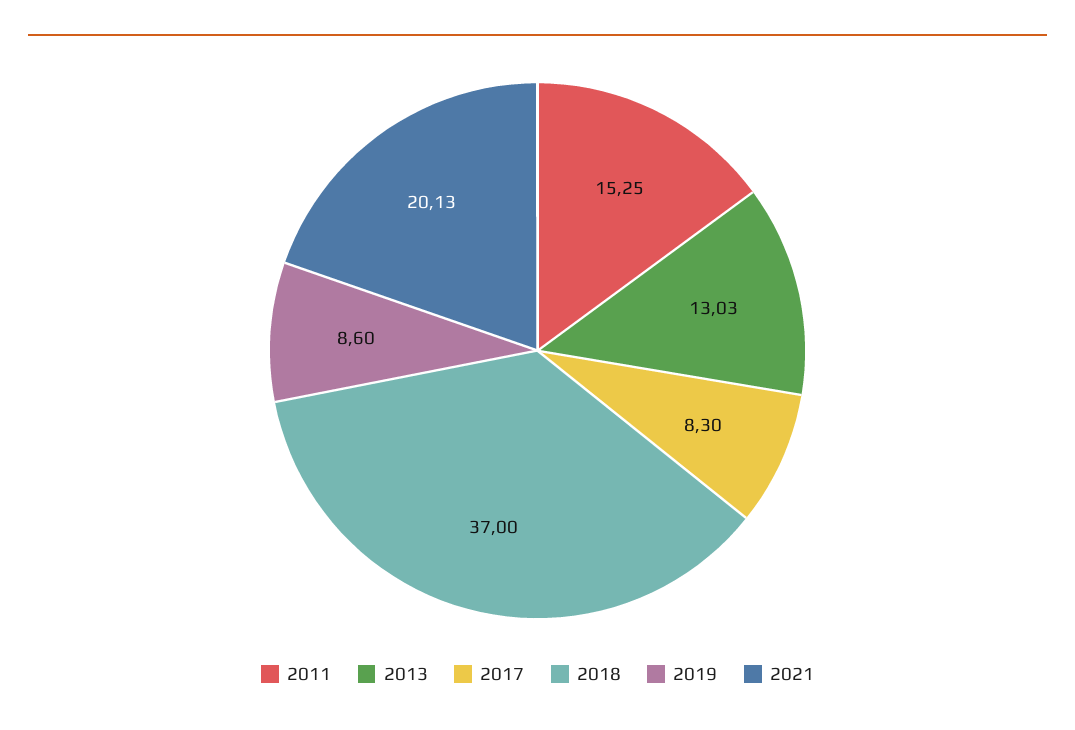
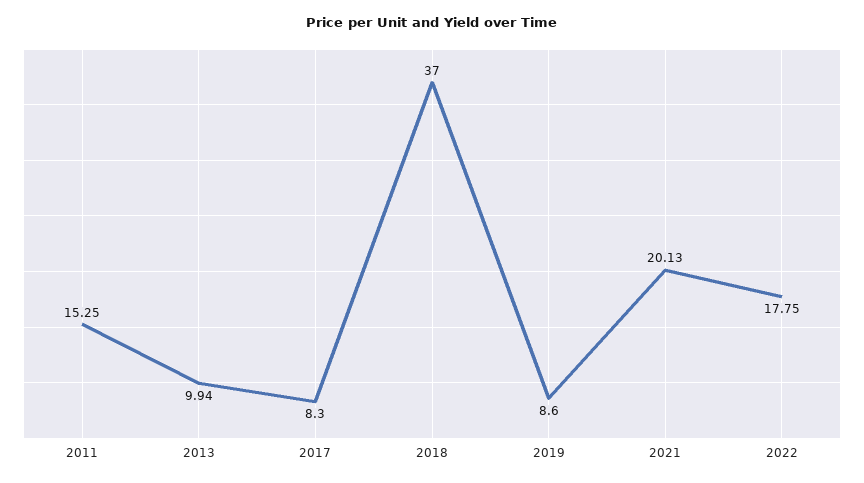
2013: 13.03 -> 9.94
2022: none -> 17.75

